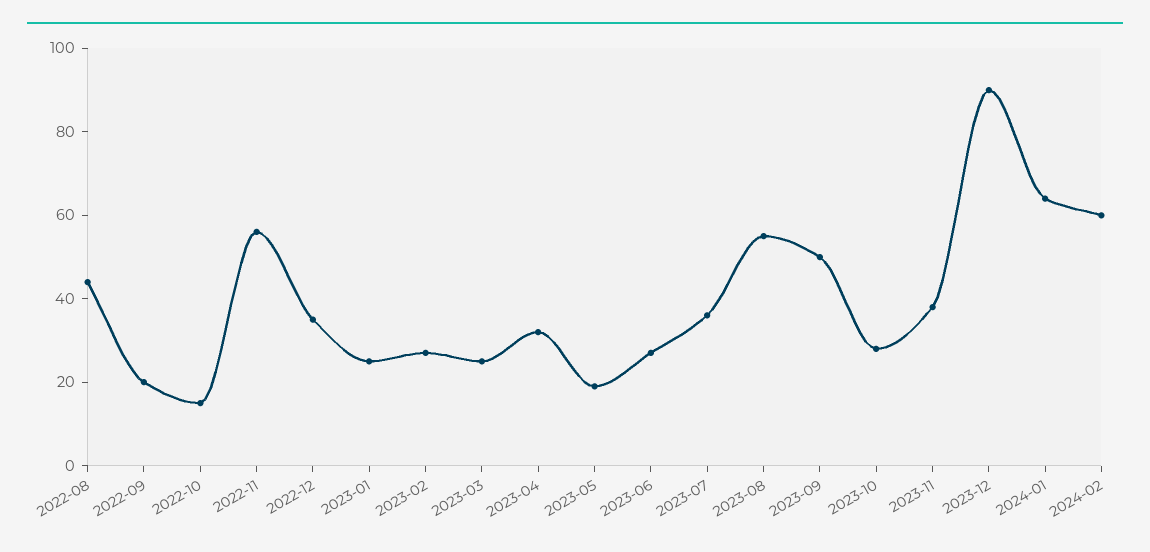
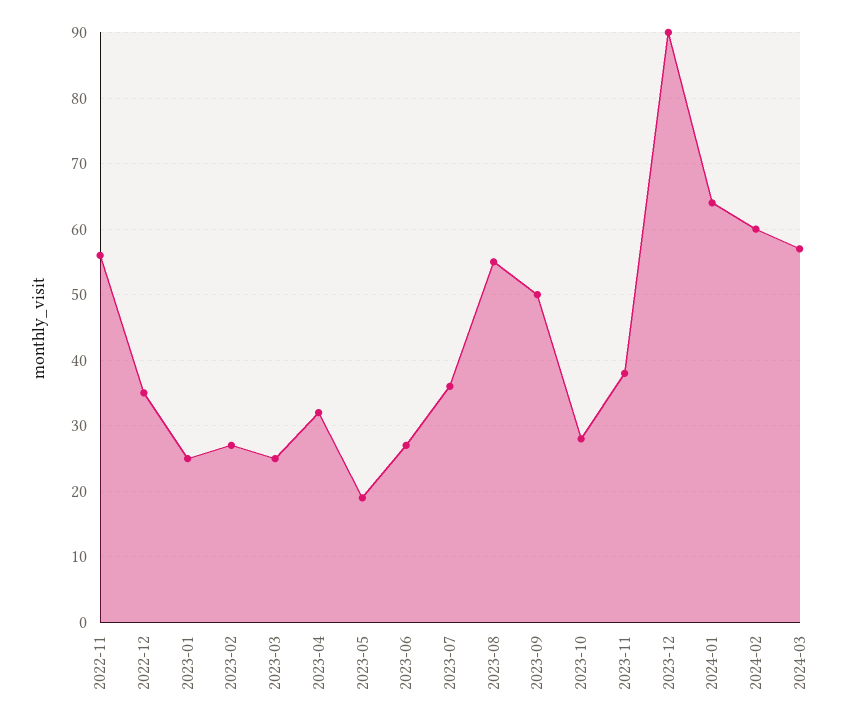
2022-08: 45 -> none
2022-09: 20 -> none
2022-10: 15 -> none
2024-03: none -> 57

